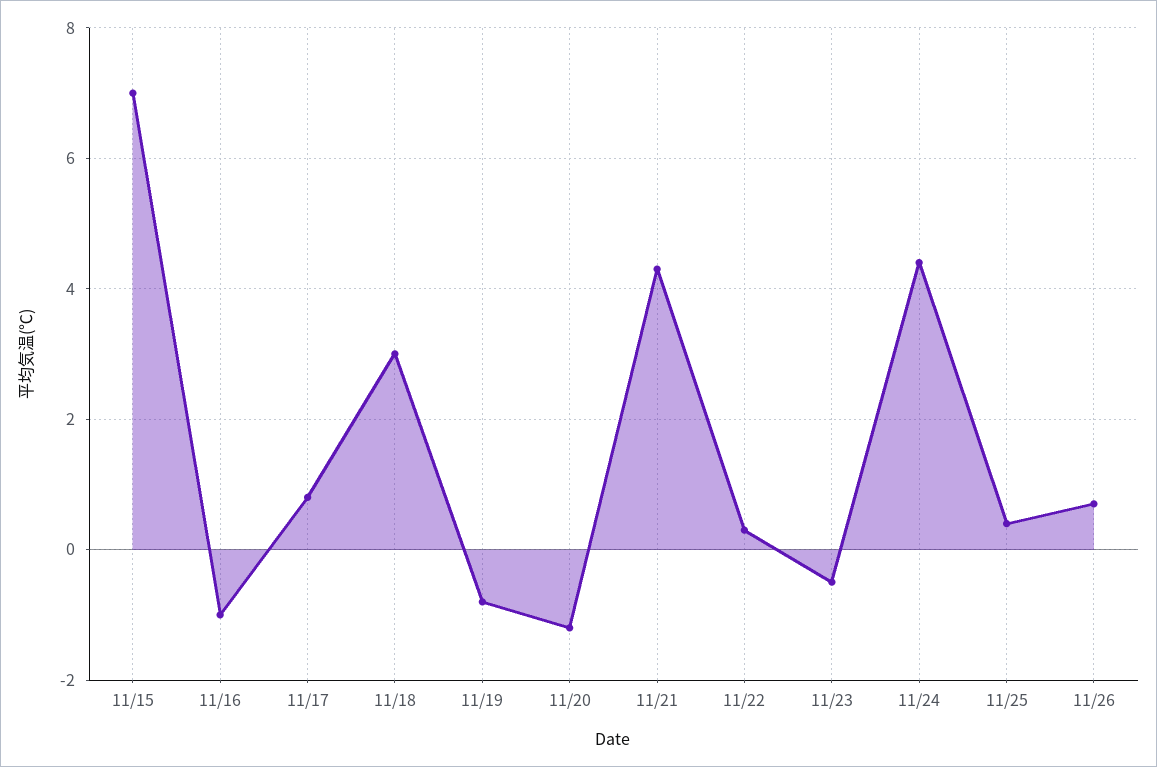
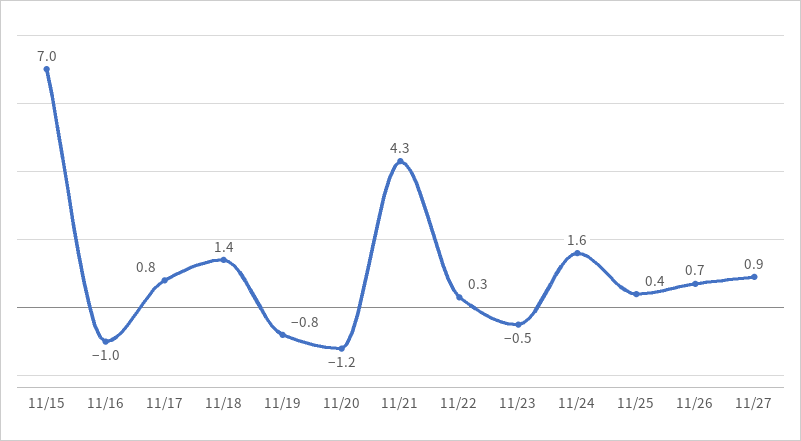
11/18: 3 -> 1.4
11/24: 4.5 -> 1.6
11/27: none -> 0.9

